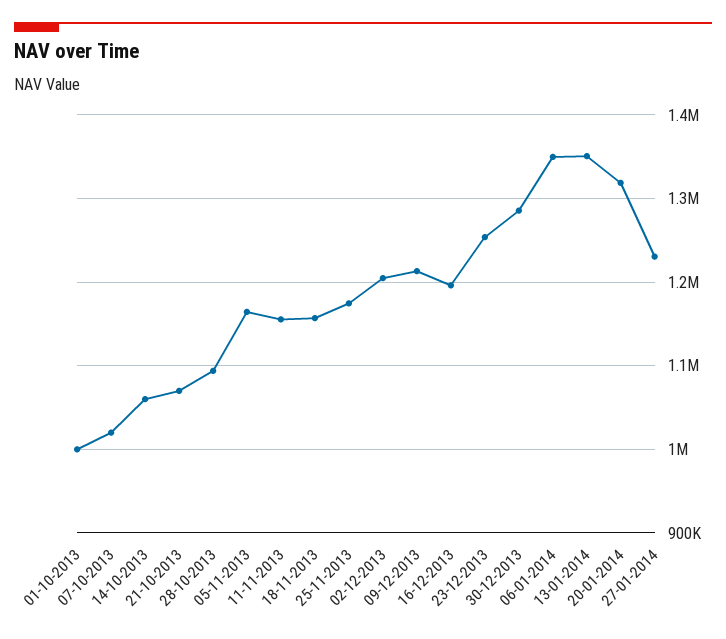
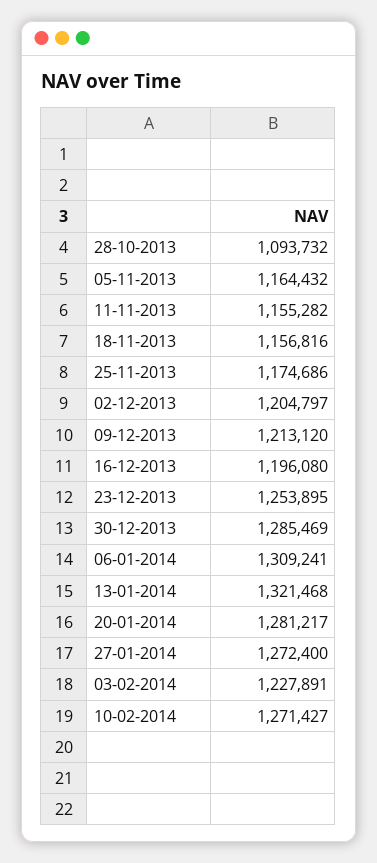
01-10-2013: 1000000 -> none
07-10-2013: 1020000 -> none
14-10-2013: 1060000 -> none
21-10-2013: 1070000 -> none
06-01-2014: 1350000 -> 1309241
13-01-2014: 1350000 -> 1321468
20-01-2014: 1320000 -> 1281217
27-01-2014: 1230000 -> 1272400
03-02-2014: none -> 1227891
10-02-2014: none -> 1271427

